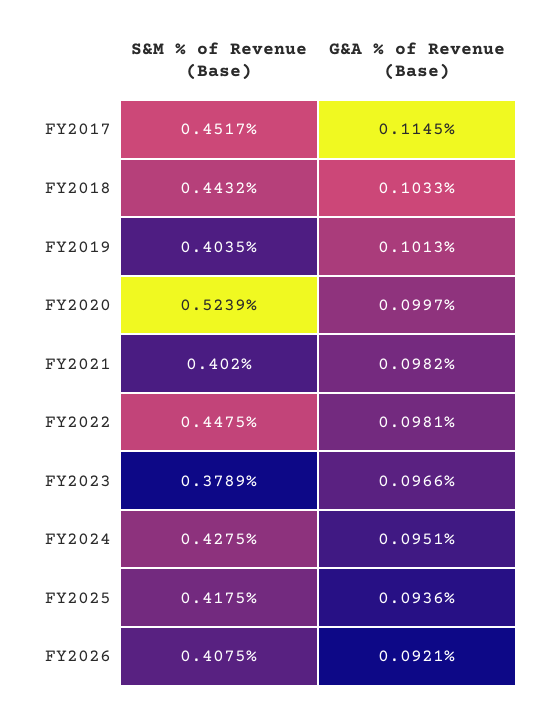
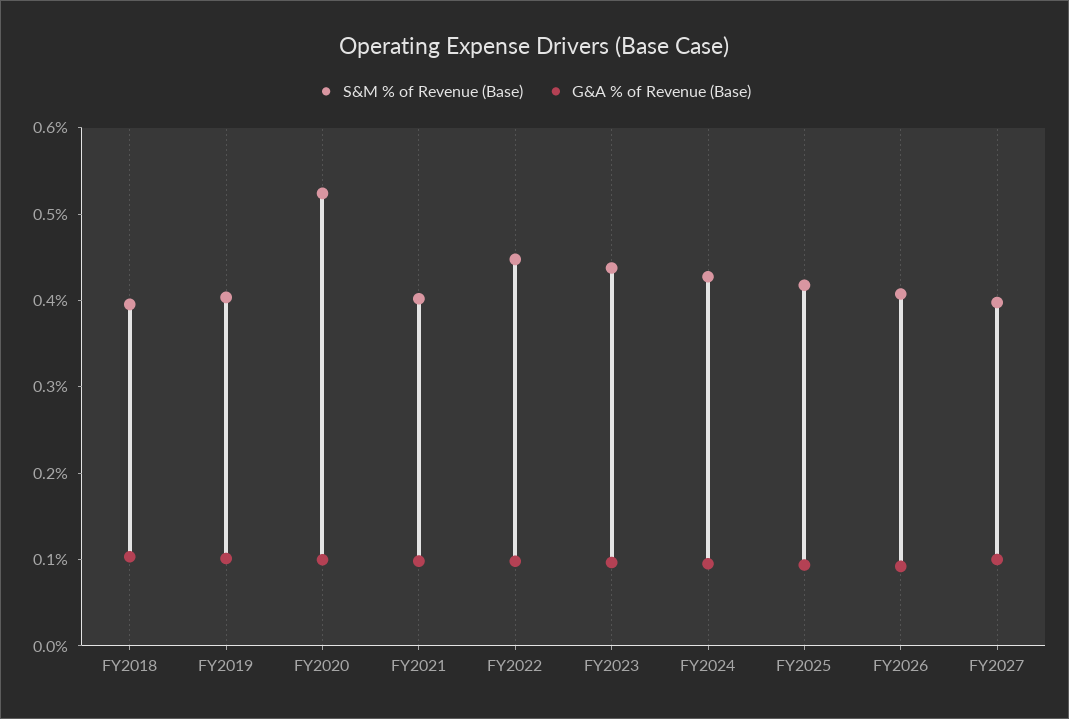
S&M % of Revenue (Base), FY2017: 0.4517 -> none
G&A % of Revenue (Base), FY2017: 0.1145 -> none
S&M % of Revenue (Base), FY2018: 0.4432 -> 0.4
S&M % of Revenue (Base), FY2023: 0.3789 -> 0.44
S&M % of Revenue (Base), FY2027: none -> 0.4
G&A % of Revenue (Base), FY2027: none -> 0.1

